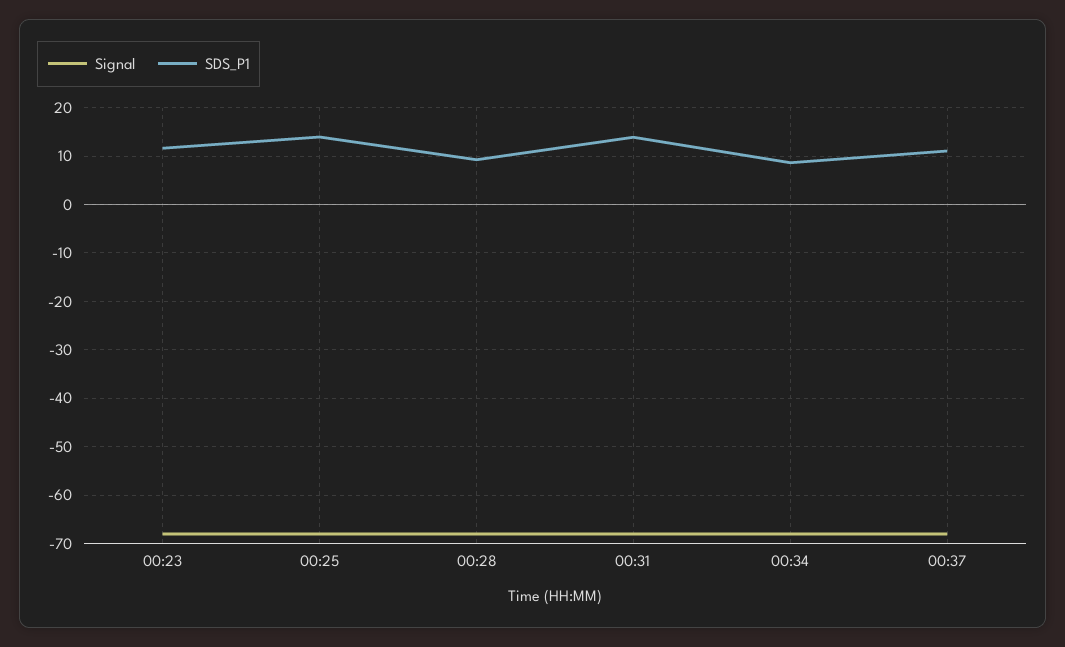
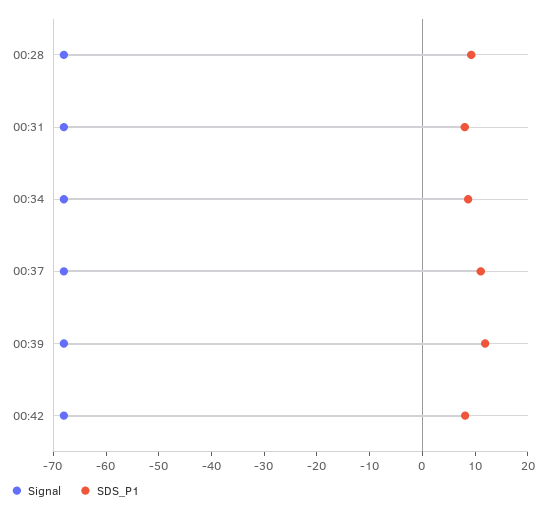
Signal, 00:23: -68 -> none
SDS_P1, 00:23: 12 -> none
Signal, 00:25: -68 -> none
SDS_P1, 00:25: 14 -> none
SDS_P1, 00:31: 14 -> 8
Signal, 00:39: none -> -68
SDS_P1, 00:39: none -> 12
Signal, 00:42: none -> -68
SDS_P1, 00:42: none -> 8

